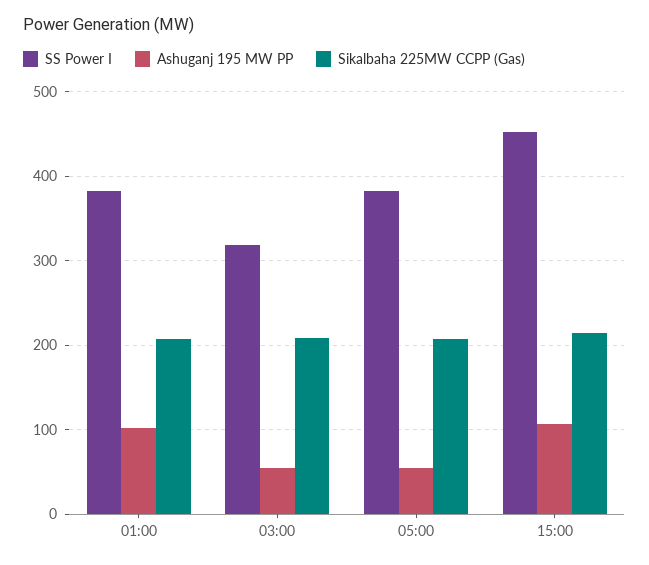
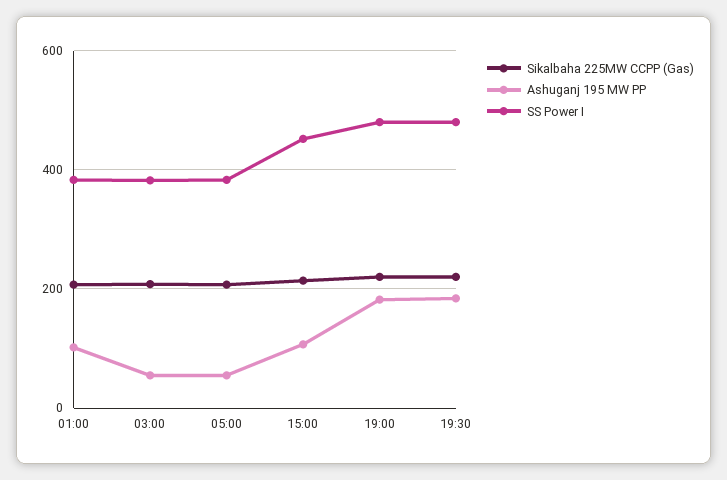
SS Power I, 03:00: 320 -> 380
Sikalbaha 225MW CCPP (Gas), 19:00: none -> 220
Ashuganj 195 MW PP, 19:00: none -> 180
SS Power I, 19:00: none -> 480
Sikalbaha 225MW CCPP (Gas), 19:30: none -> 220
Ashuganj 195 MW PP, 19:30: none -> 180
SS Power I, 19:30: none -> 480

